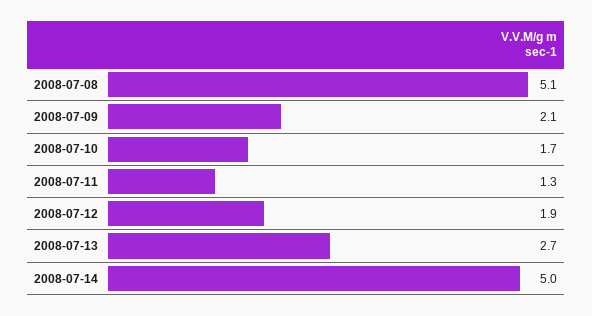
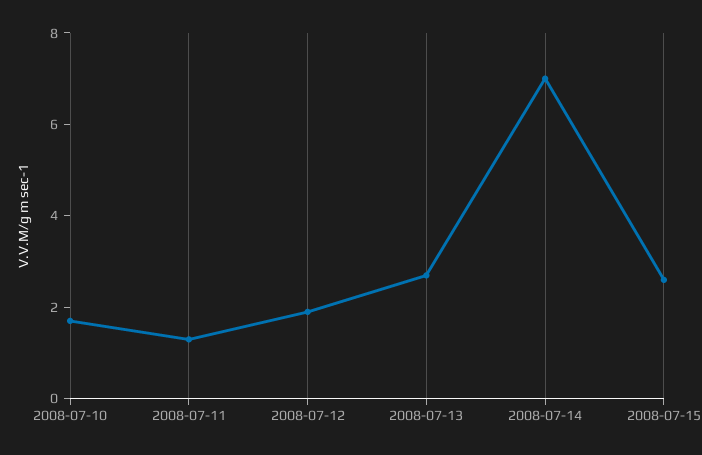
2008-07-08: 5.1 -> none
2008-07-09: 2.1 -> none
2008-07-14: 5 -> 7
2008-07-15: none -> 2.5

